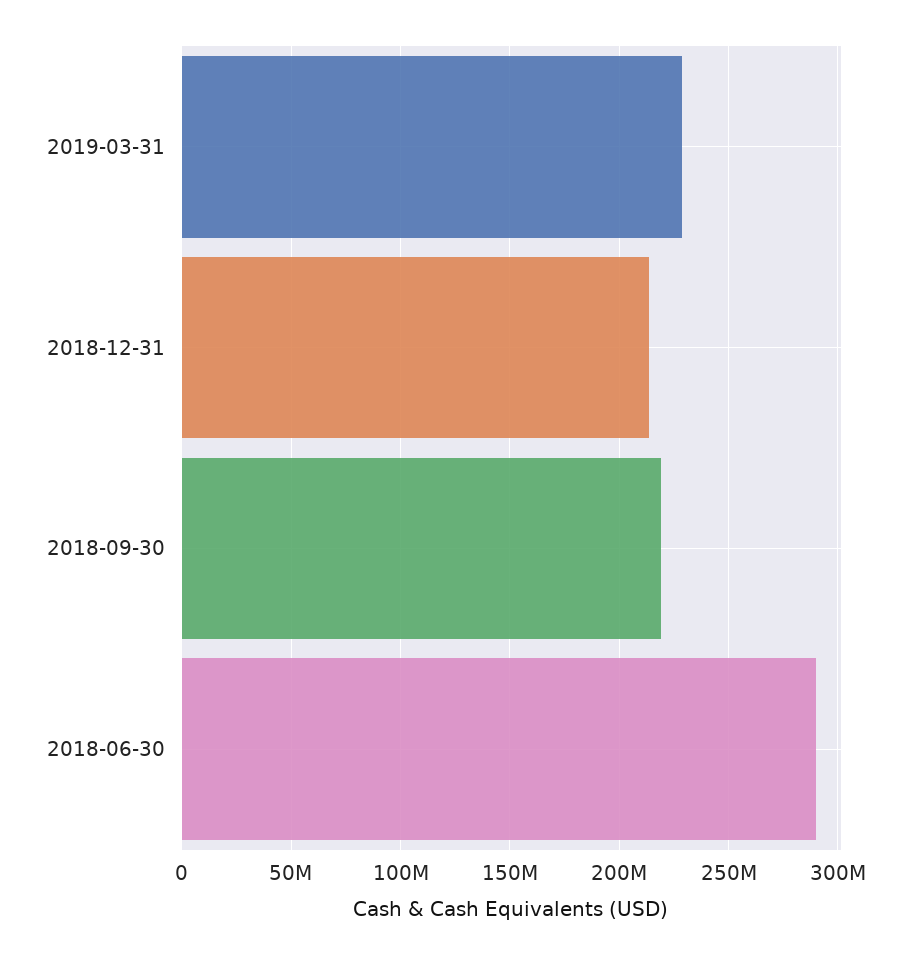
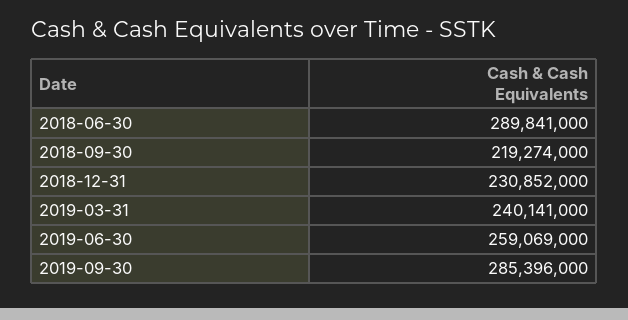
2019-03-31: 230000000 -> 240141000
2018-12-31: 215000000 -> 230852000
2019-06-30: none -> 259069000
2019-09-30: none -> 285396000

